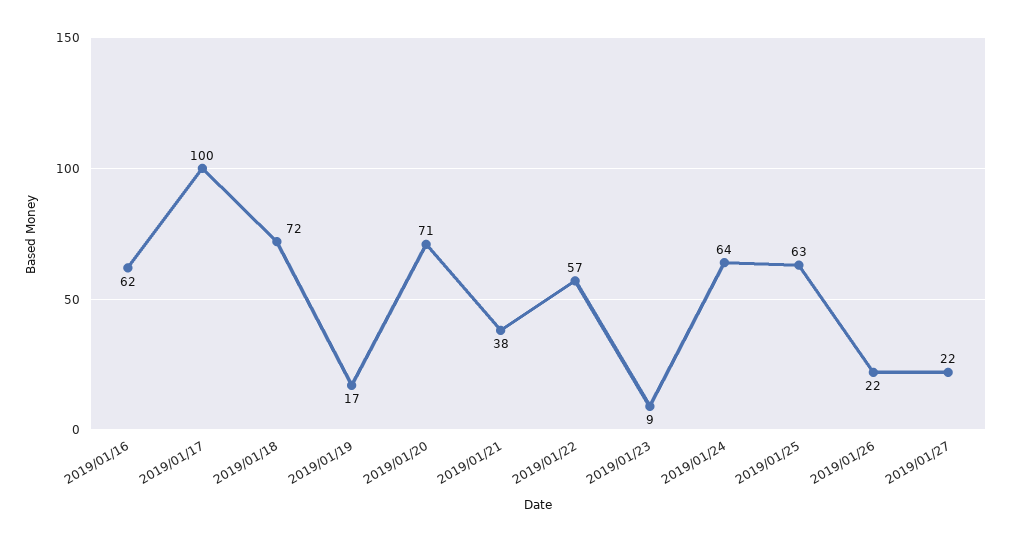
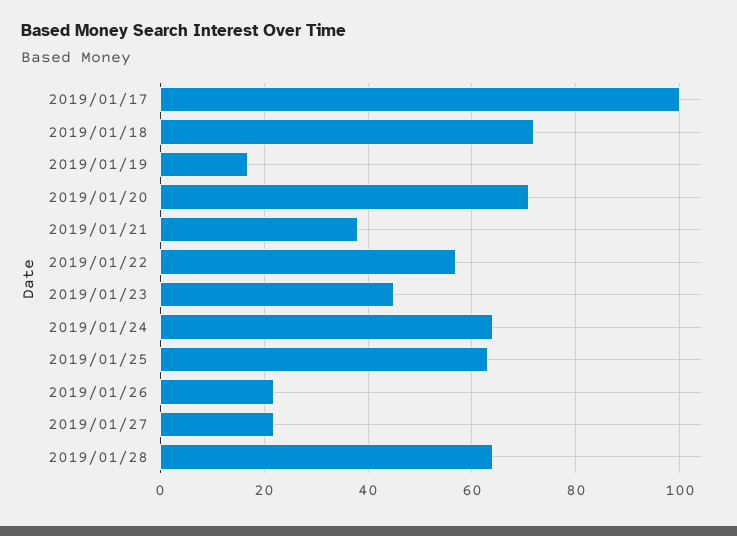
2019/01/16: 62 -> none
2019/01/23: 9 -> 45
2019/01/28: none -> 65

